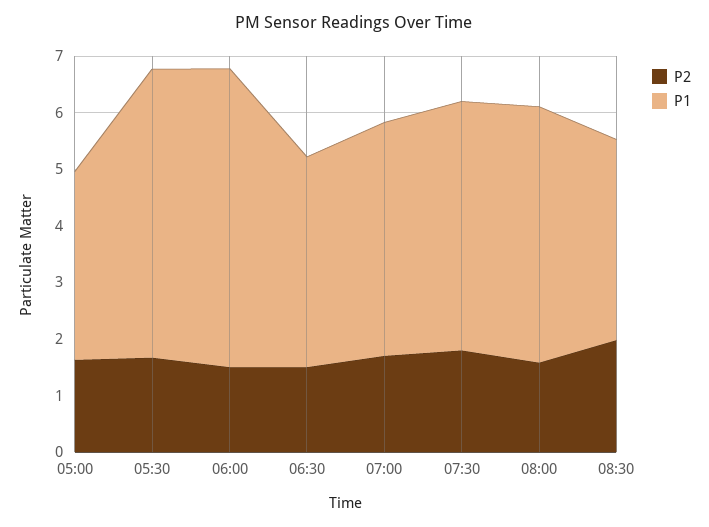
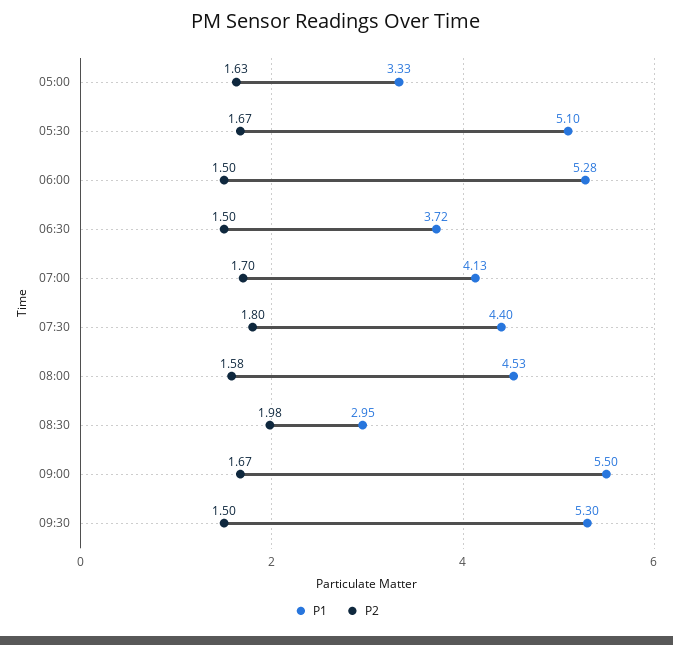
P1, 08:30: 3.6 -> 2.95
P1, 09:00: none -> 5.5
P2, 09:00: none -> 1.67
P1, 09:30: none -> 5.3
P2, 09:30: none -> 1.5

